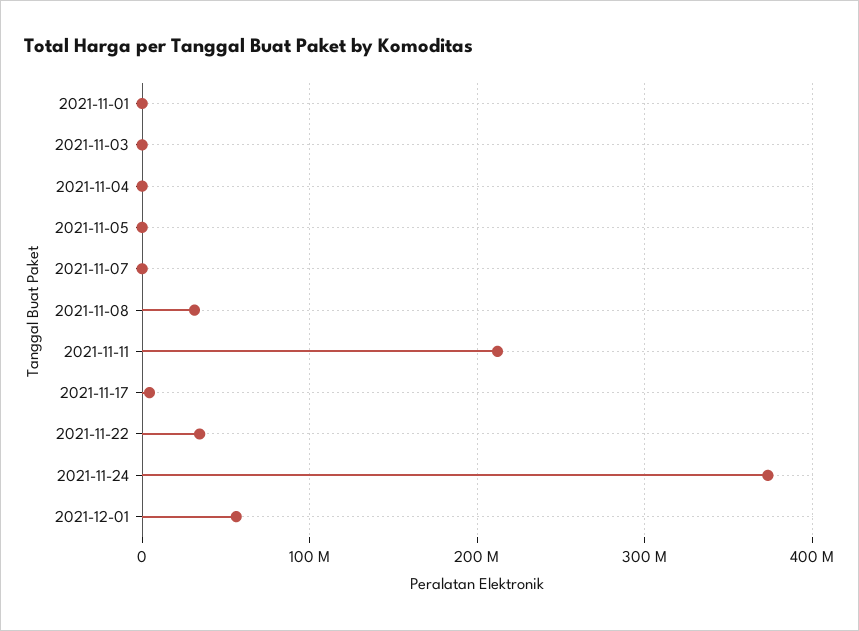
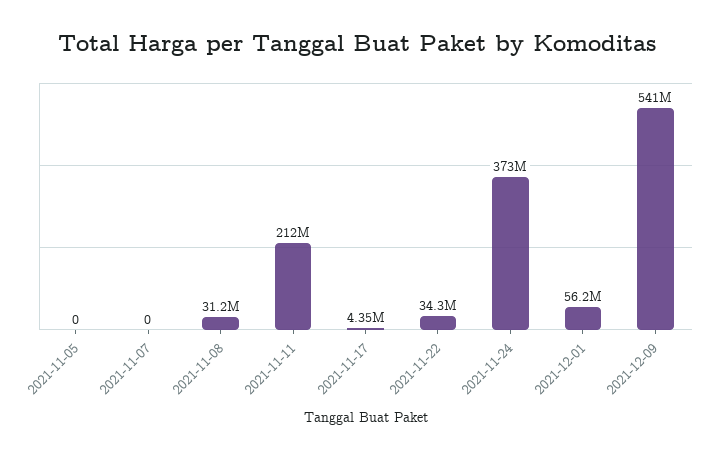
2021-11-01: 0 -> none
2021-11-03: 0 -> none
2021-11-04: 0 -> none
2021-12-09: none -> 541000000

